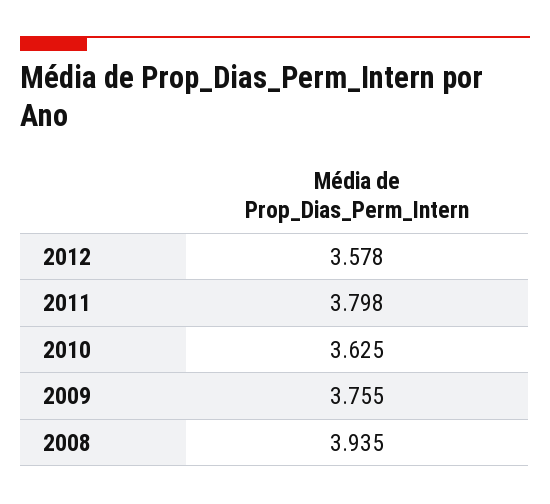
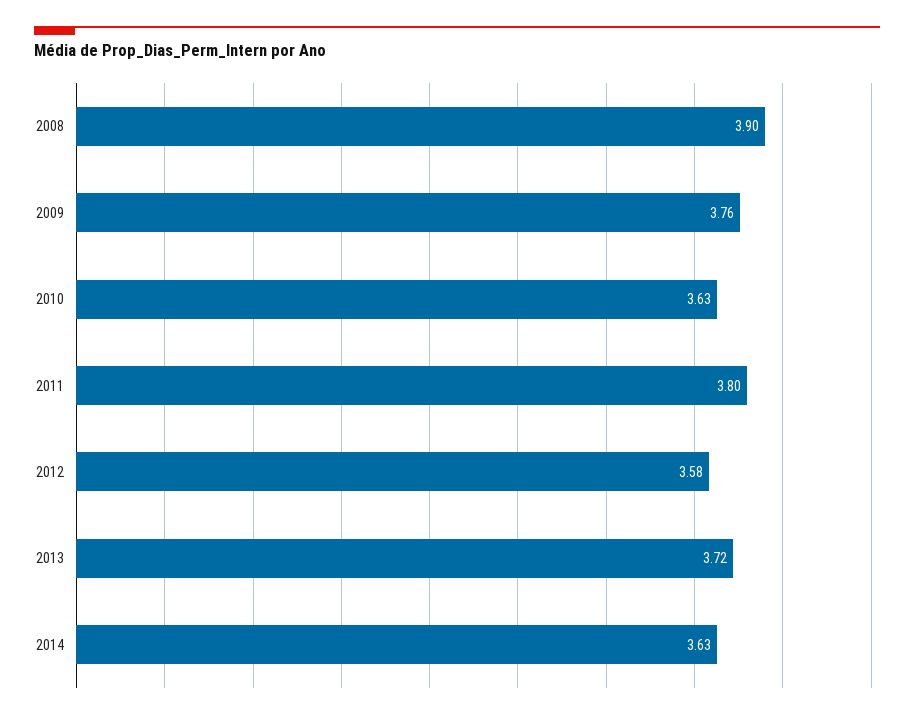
2008: 3.935 -> 3.9
2013: none -> 3.72
2014: none -> 3.63

